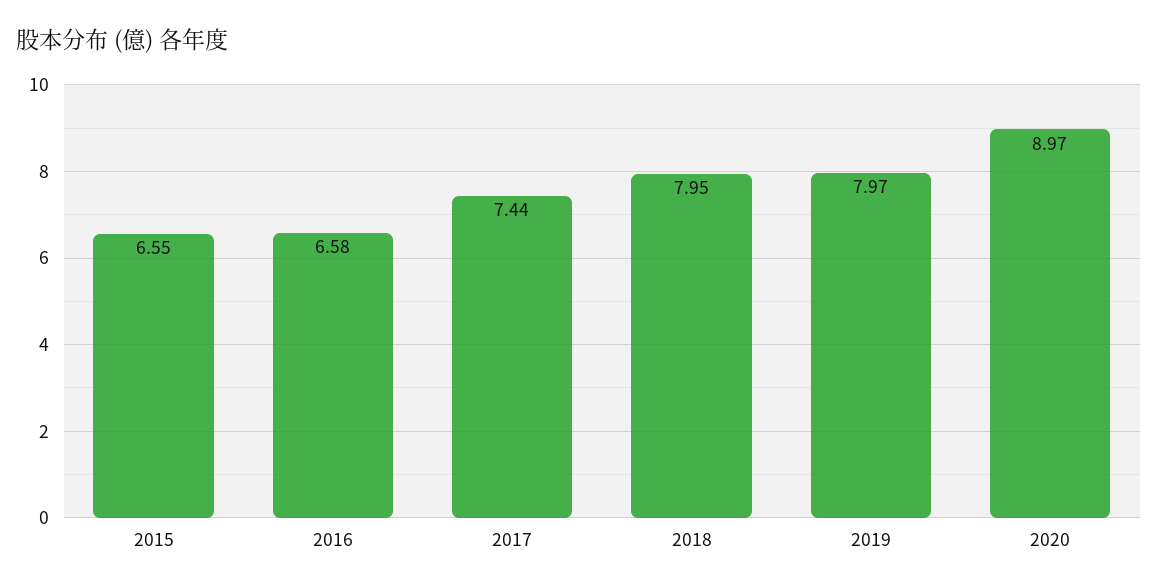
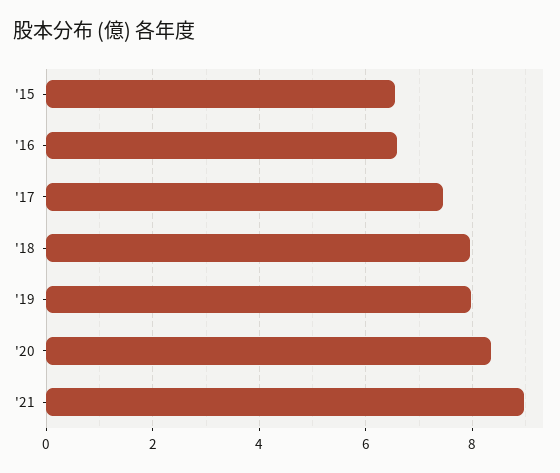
2020: 8.97 -> 8.4
'21: none -> 9

